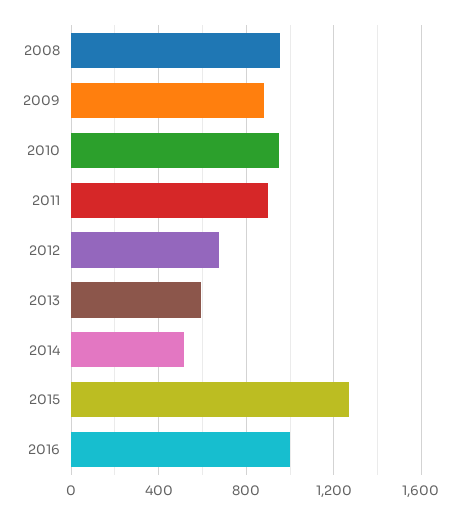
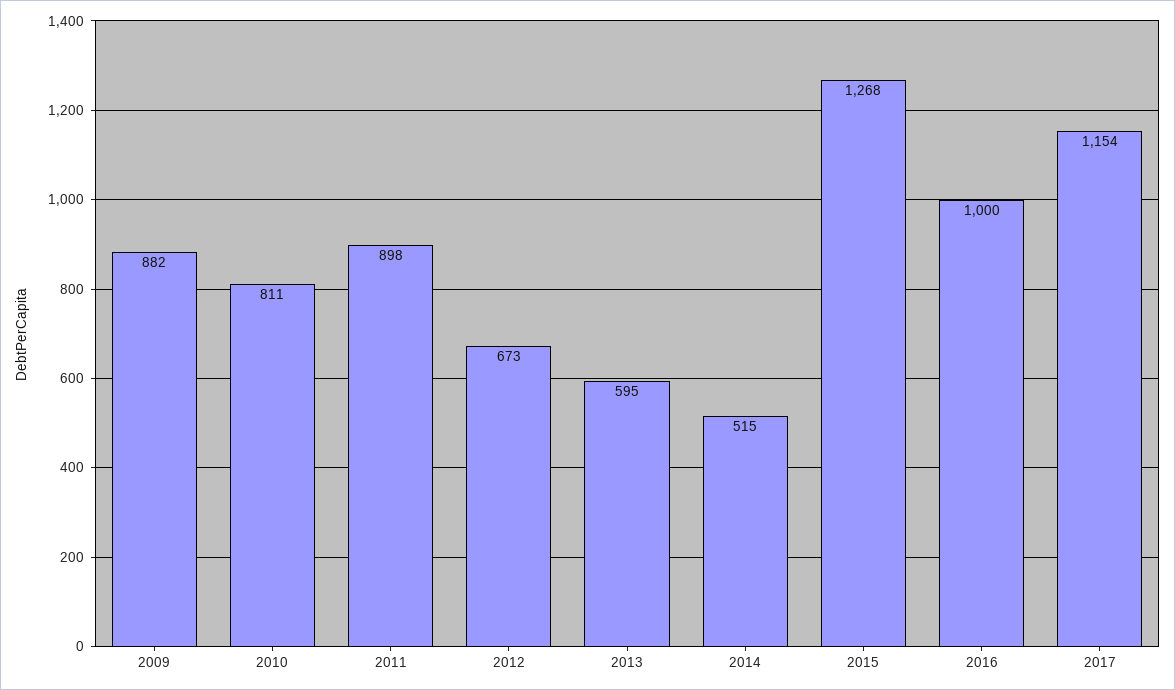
2008: 950 -> none
2010: 950 -> 811
2017: none -> 1154

